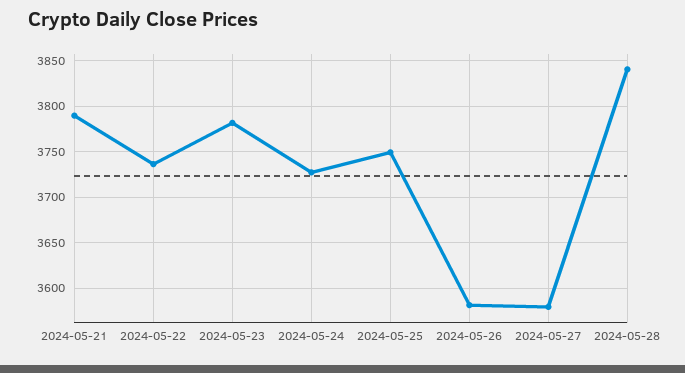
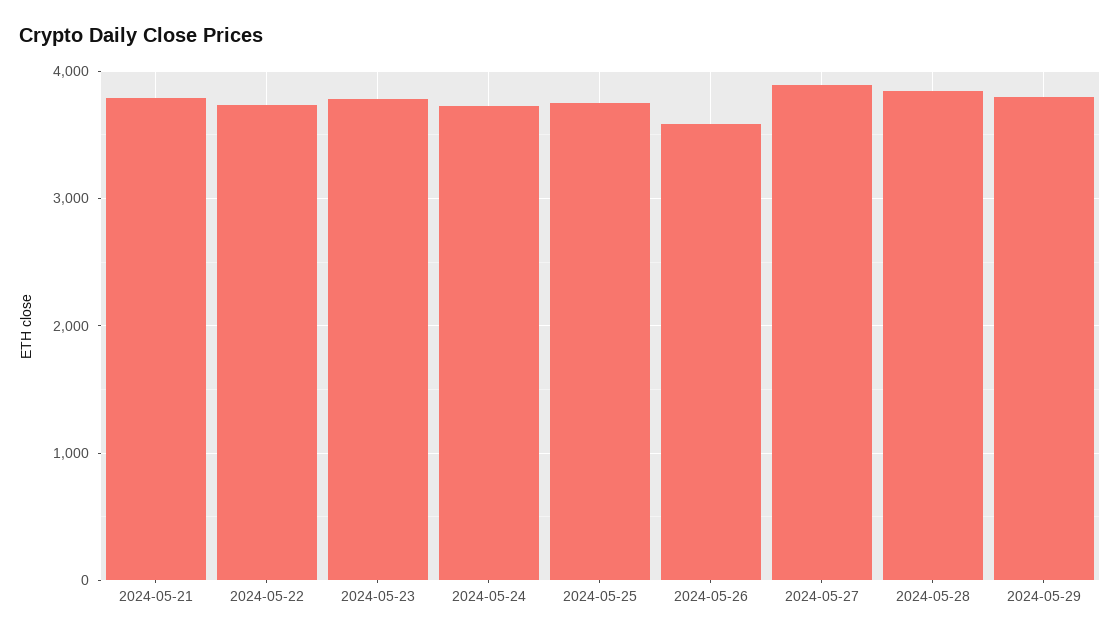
2024-05-27: 3580 -> 3900
2024-05-29: none -> 3800

